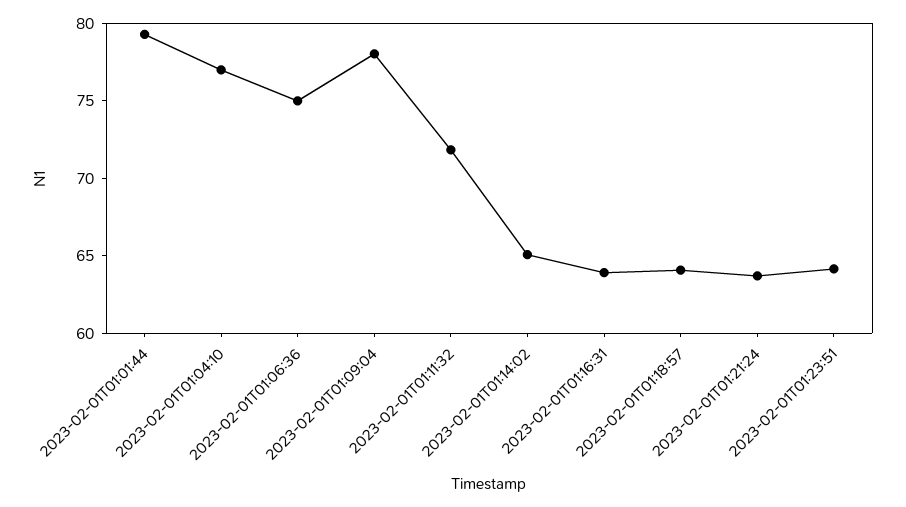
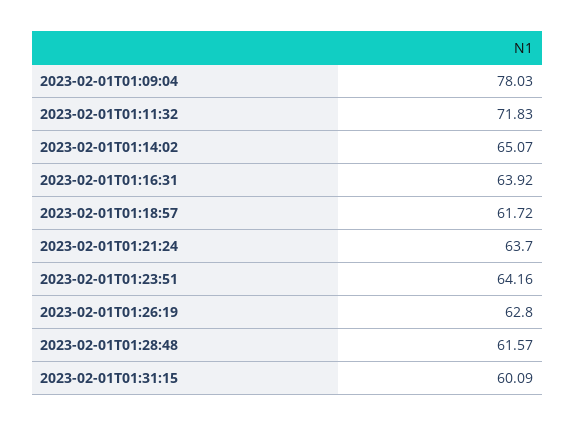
2023-02-01T01:01:44: 79 -> none
2023-02-01T01:04:10: 77 -> none
2023-02-01T01:06:36: 75 -> none
2023-02-01T01:18:57: 64 -> 61.72
2023-02-01T01:26:19: none -> 62.8
2023-02-01T01:28:48: none -> 61.57
2023-02-01T01:31:15: none -> 60.09

